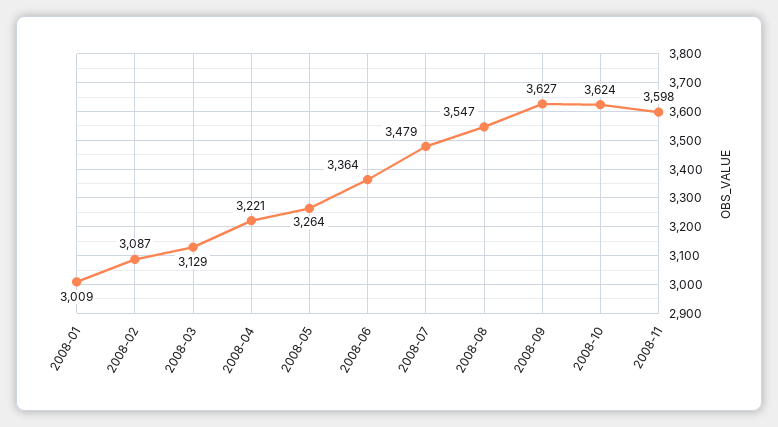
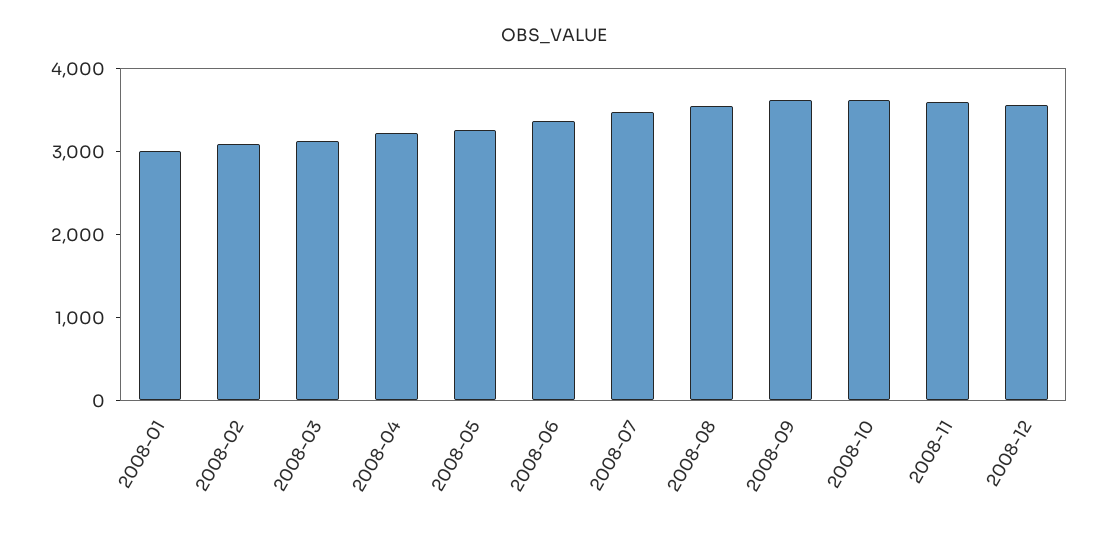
2008-12: none -> 3600

